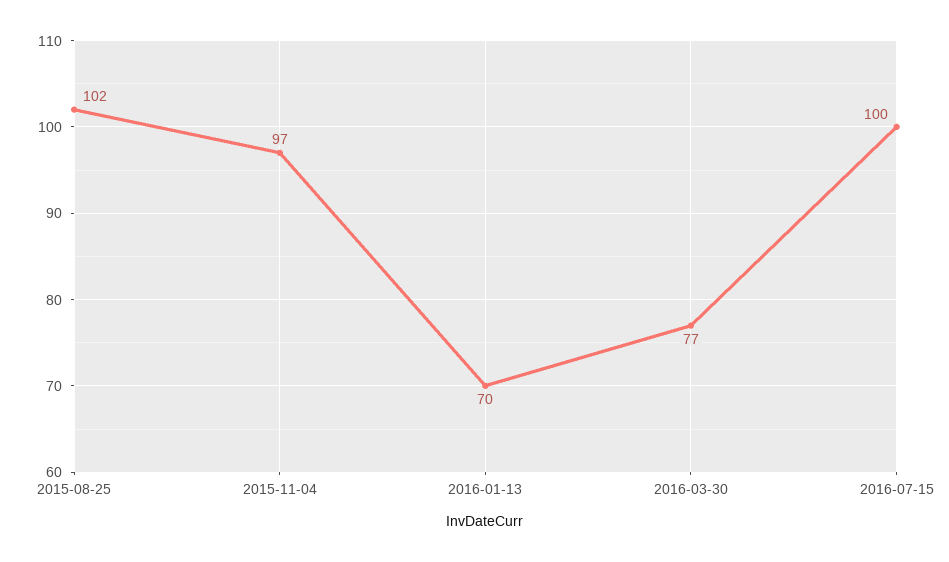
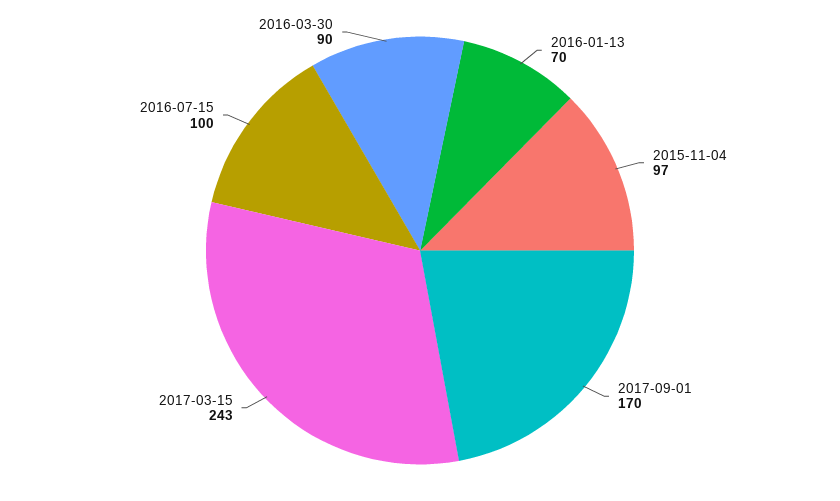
2015-08-25: 102 -> none
2016-03-30: 77 -> 90
2017-09-01: none -> 170
2017-03-15: none -> 243

